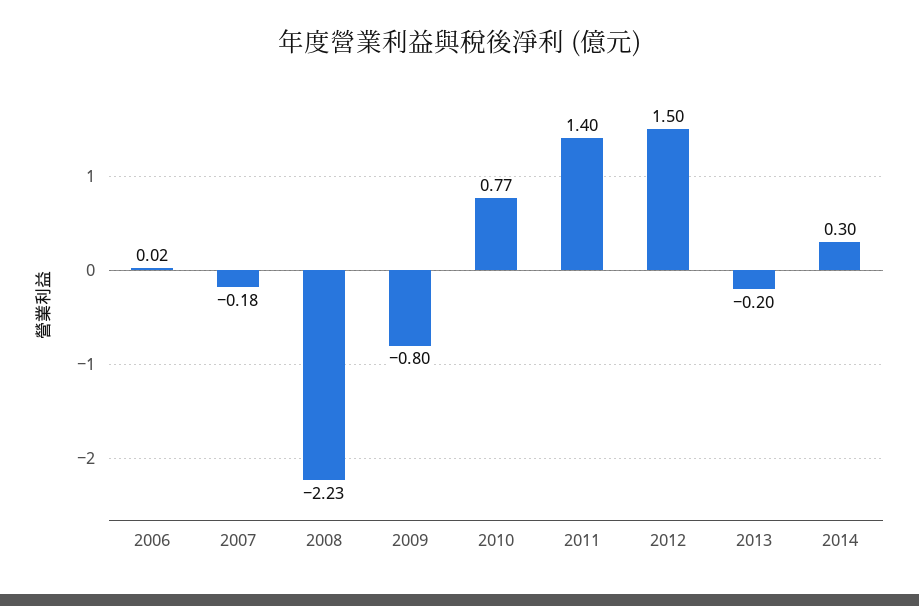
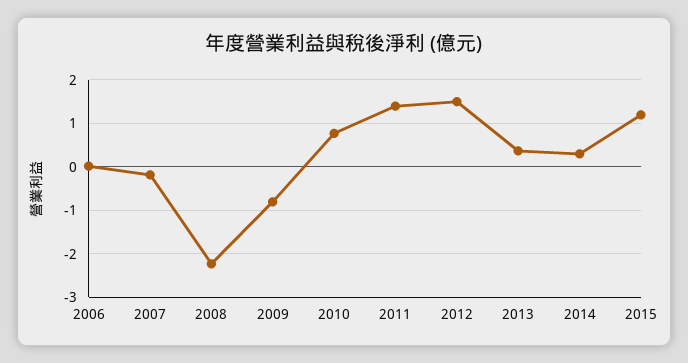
2013: -0.2 -> 0.4
2015: none -> 1.2

